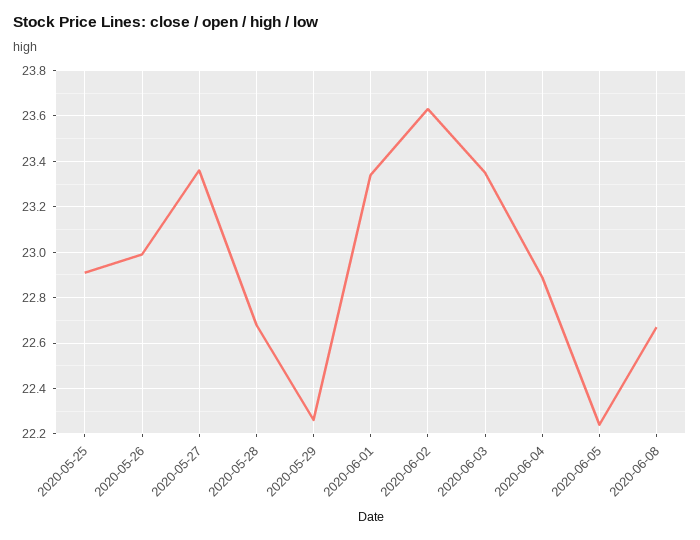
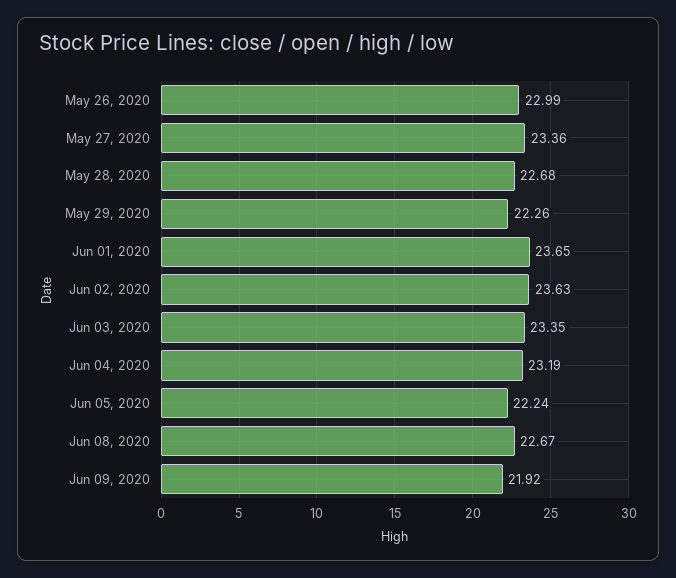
2020-05-25: 22.9 -> none
2020-06-01: 23.35 -> 23.65
2020-06-04: 22.9 -> 23.19
Jun 09, 2020: none -> 21.92

